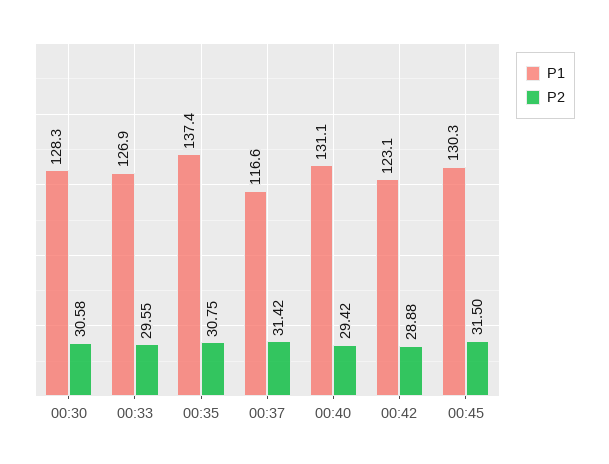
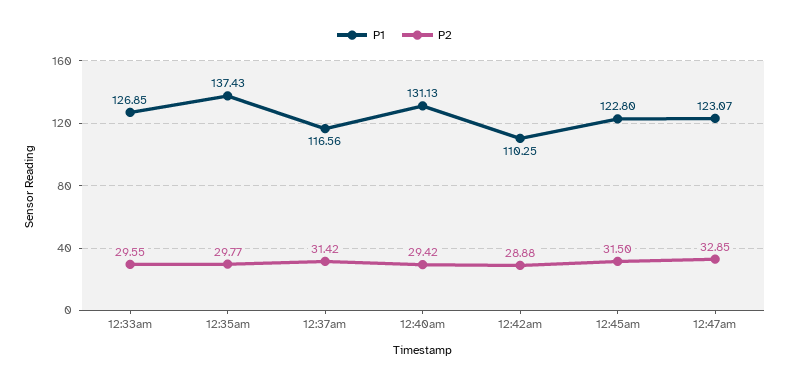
P1, 00:30: 128.3 -> none
P2, 00:30: 30.58 -> none
P2, 00:35: 30.75 -> 29.77
P1, 00:42: 123.1 -> 110.25
P1, 00:45: 130.3 -> 122.8
P1, 12:47am: none -> 123.07
P2, 12:47am: none -> 32.85

